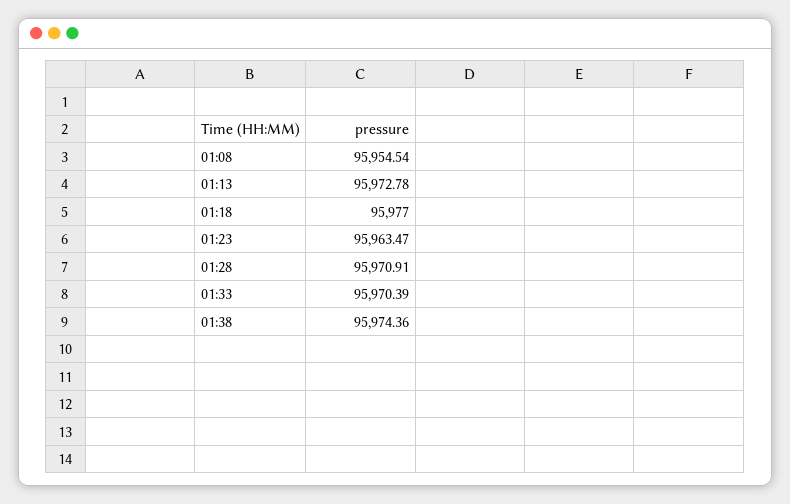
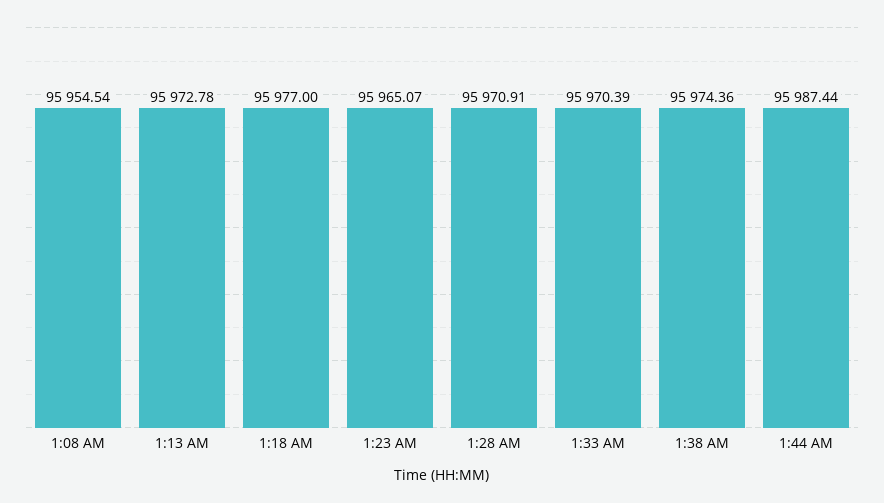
01:23: 95963.47 -> 95965.07
1:44 AM: none -> 95987.44

